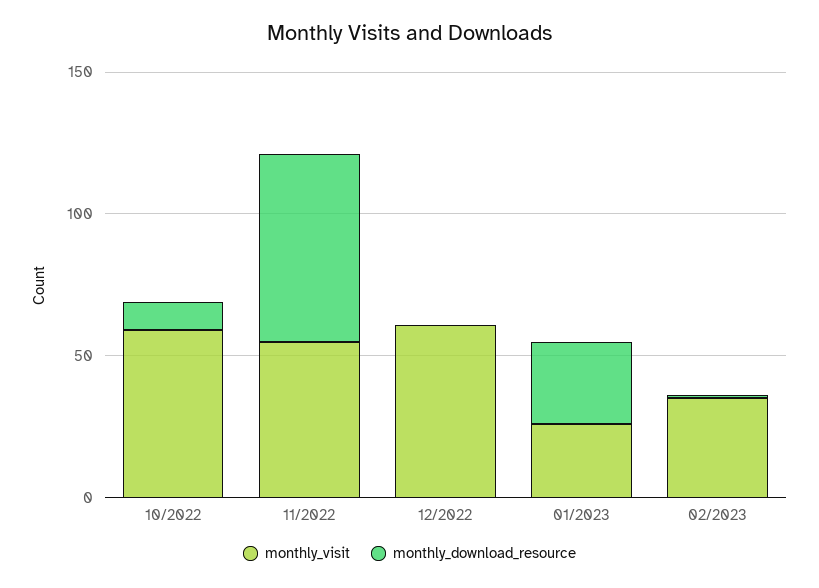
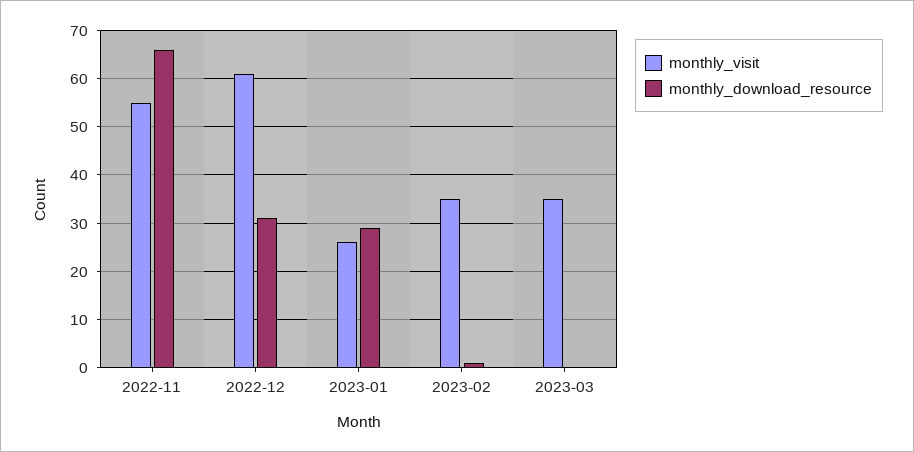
monthly_visit, 10/2022: 60 -> none
monthly_download_resource, 10/2022: 10 -> none
monthly_download_resource, 12/2022: 0 -> 30
monthly_visit, 2023-03: none -> 35
monthly_download_resource, 2023-03: none -> 0

